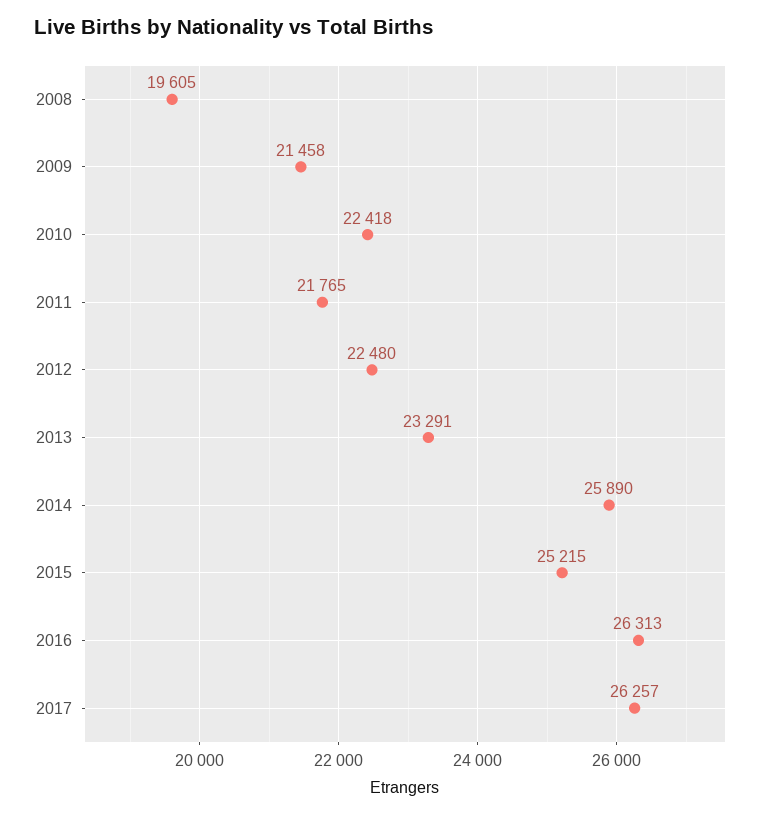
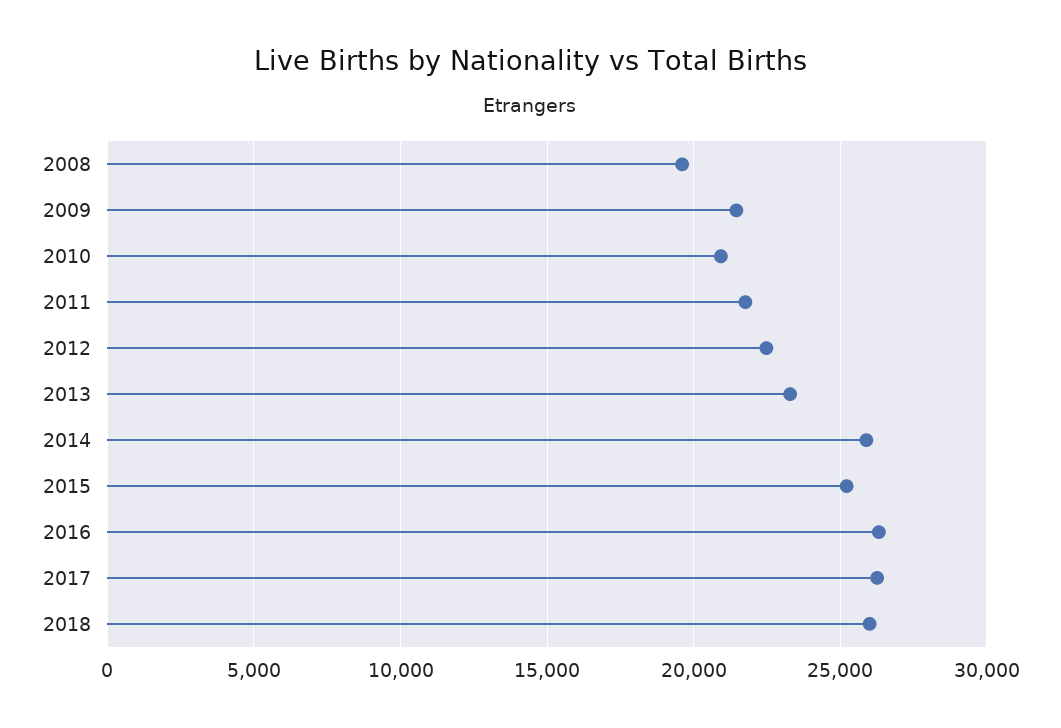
2010: 22418 -> 21000
2018: none -> 26000

